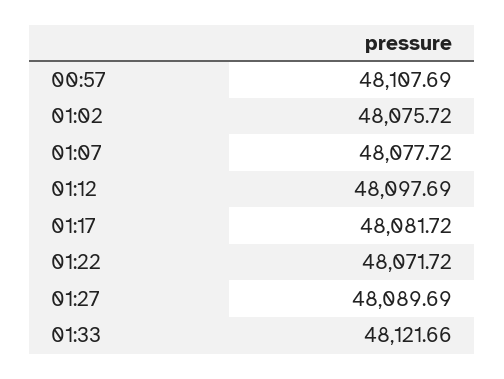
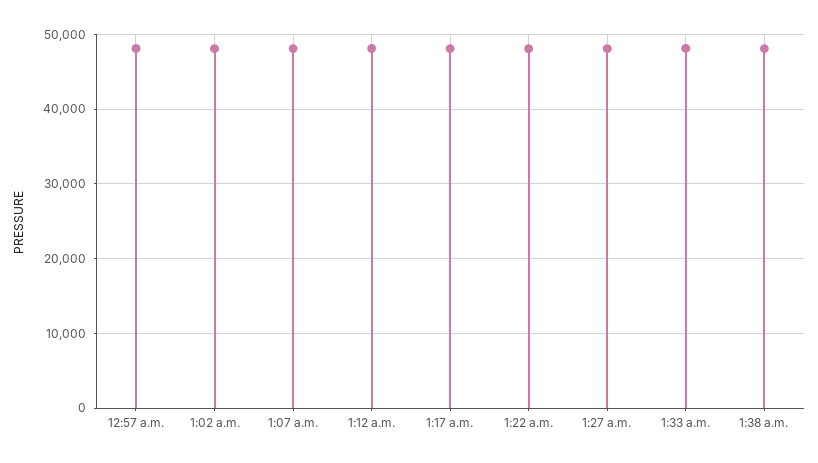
1:38 a.m.: none -> 48000

